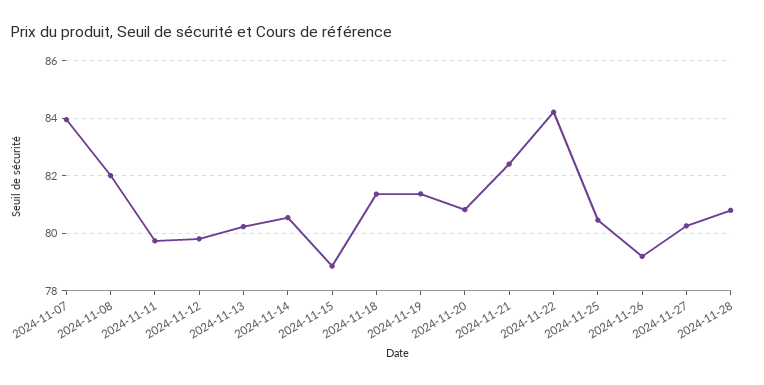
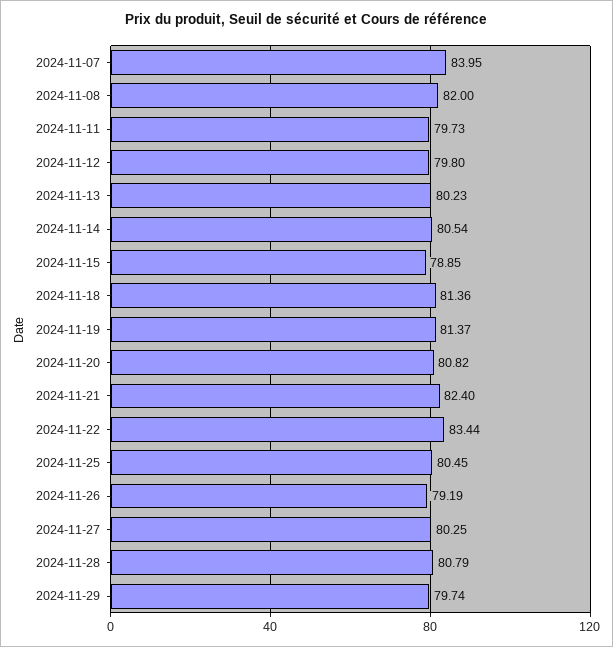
2024-11-22: 84.25 -> 83.44
2024-11-29: none -> 79.74

